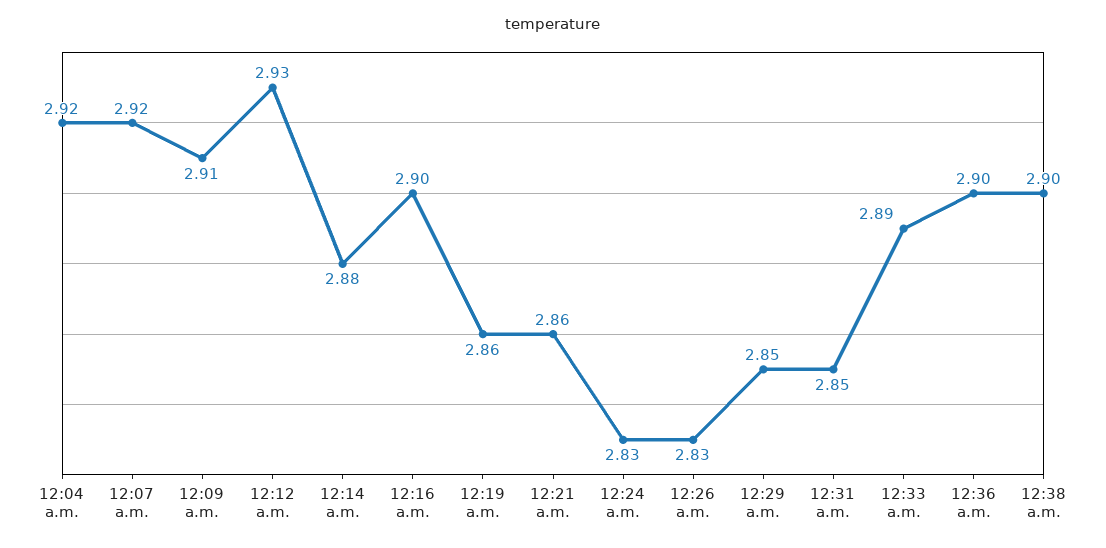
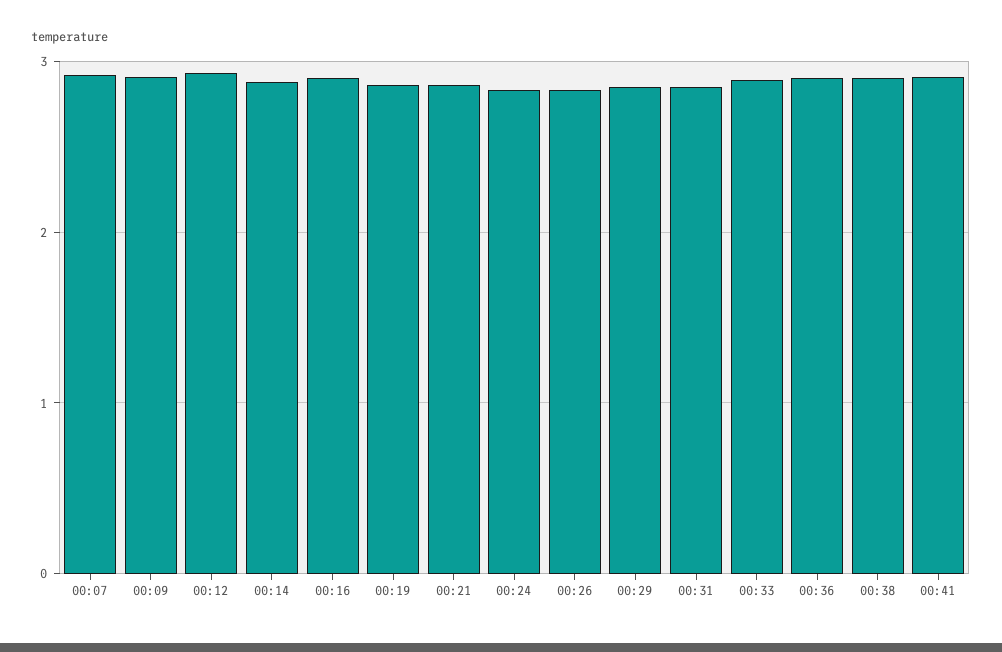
12:04 a.m.: 2.92 -> none
00:41: none -> 2.9

